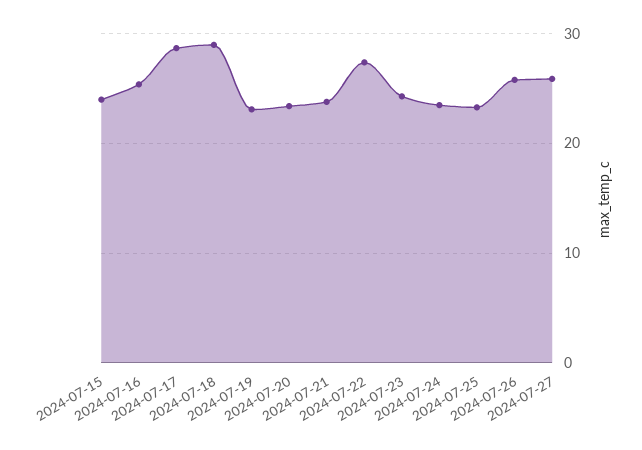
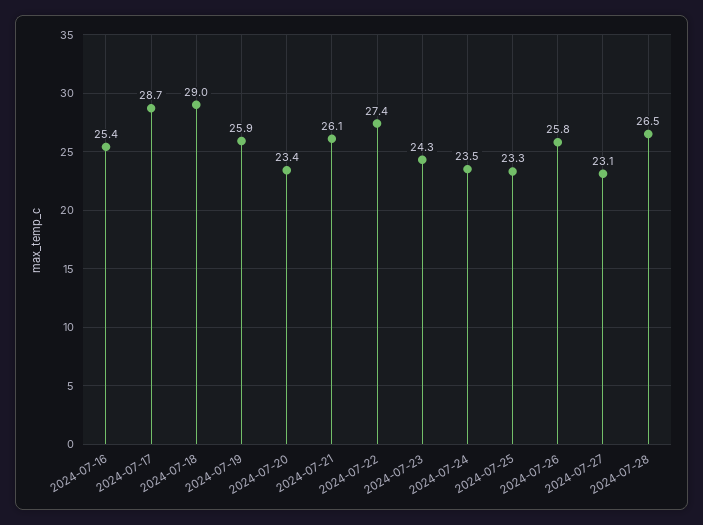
2024-07-15: 24 -> none
2024-07-19: 23 -> 25.9
2024-07-21: 24 -> 26.1
2024-07-27: 26 -> 23.1
2024-07-28: none -> 26.5

